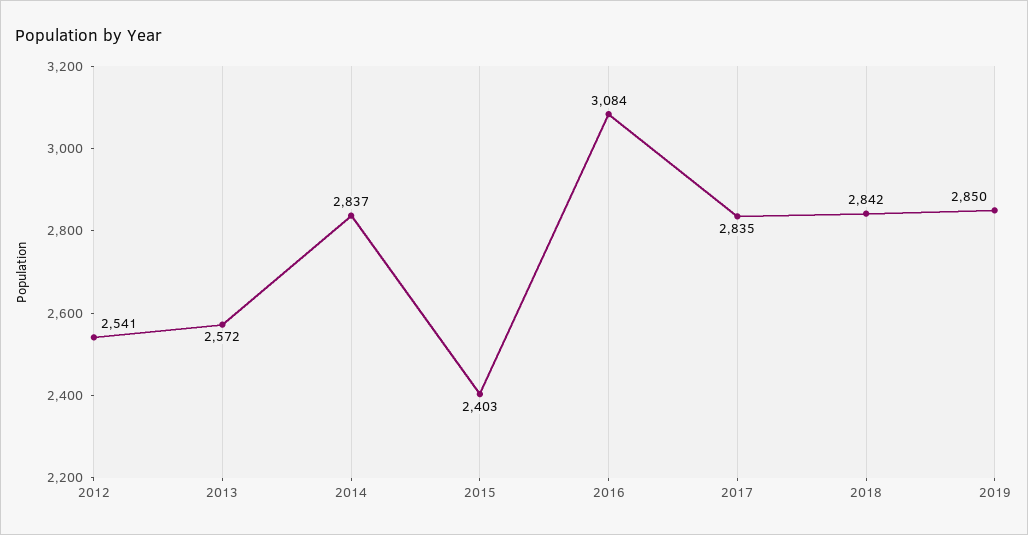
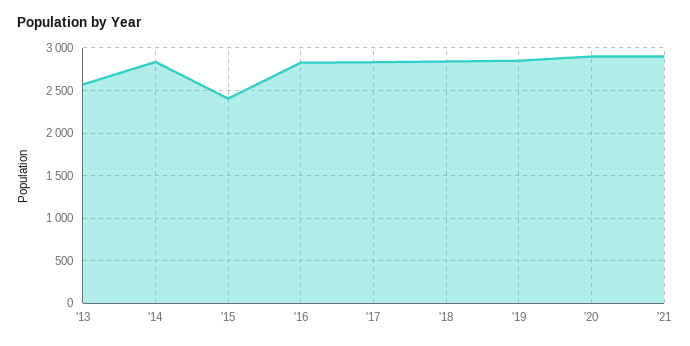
2012: 2541 -> none
2016: 3084 -> 2800
'20: none -> 2900
'21: none -> 2900

